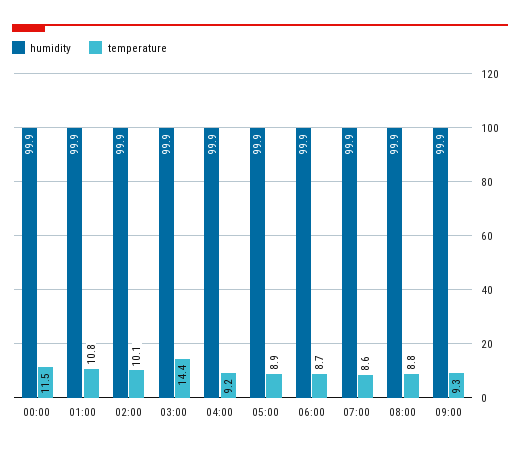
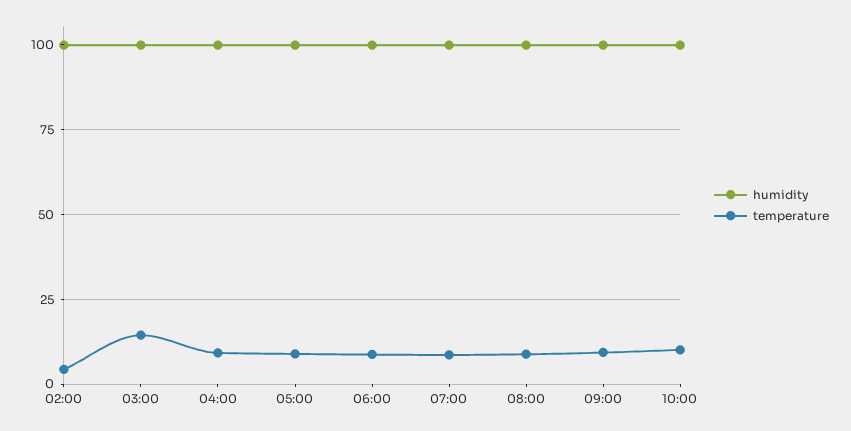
humidity, 00:00: 99.9 -> none
temperature, 00:00: 11.5 -> none
humidity, 01:00: 99.9 -> none
temperature, 01:00: 10.8 -> none
temperature, 02:00: 10.1 -> 5
humidity, 10:00: none -> 100
temperature, 10:00: none -> 10

